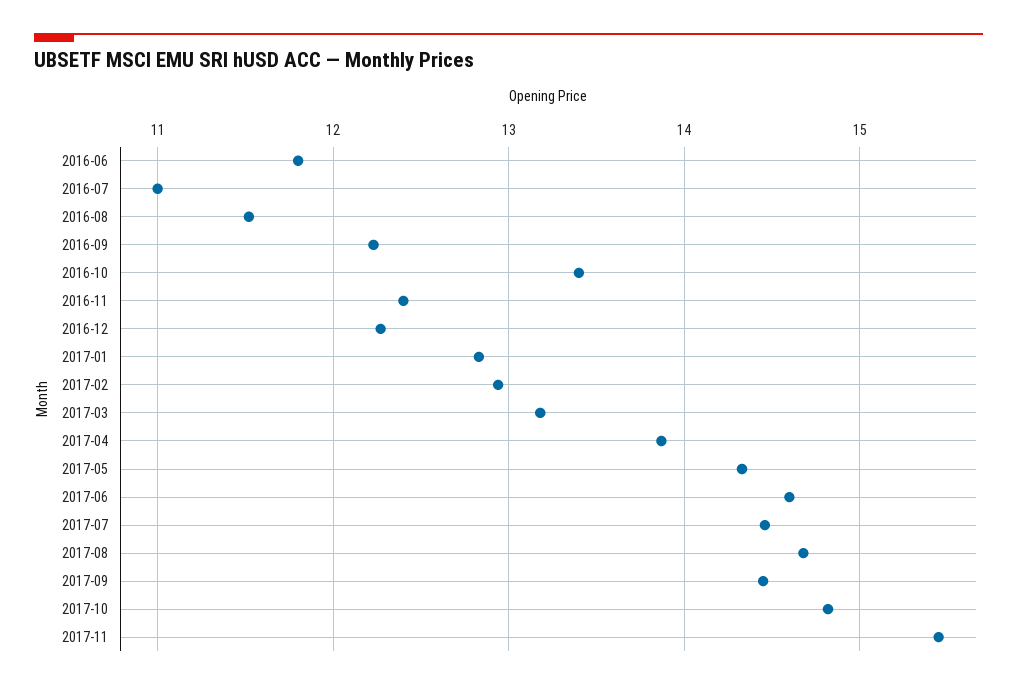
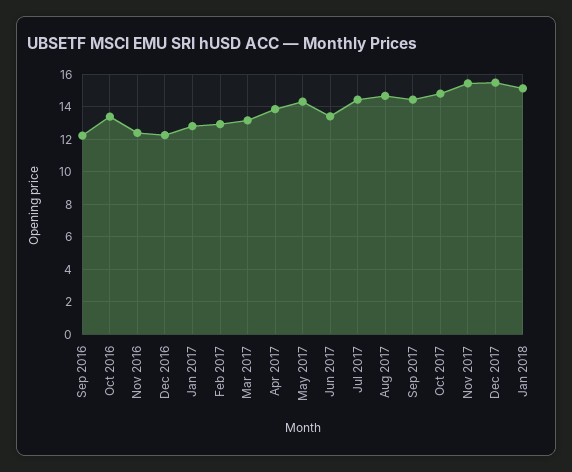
2016-06: 11.8 -> none
2016-07: 11 -> none
2016-08: 11.5 -> none
2017-06: 14.6 -> 13.5
Dec 2017: none -> 15.5
Jan 2018: none -> 15

